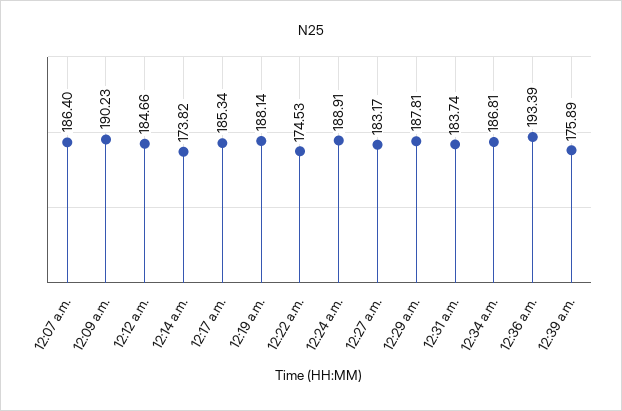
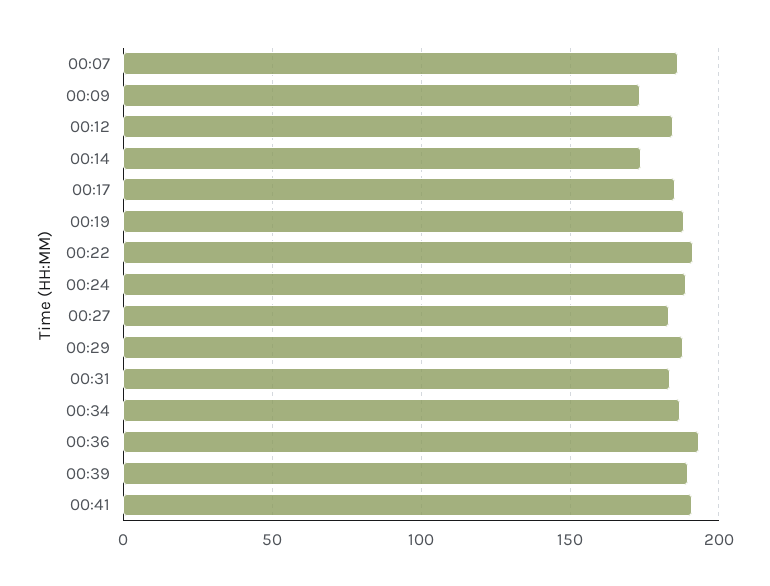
12:09 a.m.: 190.23 -> 175
12:22 a.m.: 174.53 -> 190
12:39 a.m.: 175.89 -> 190
00:41: none -> 190

